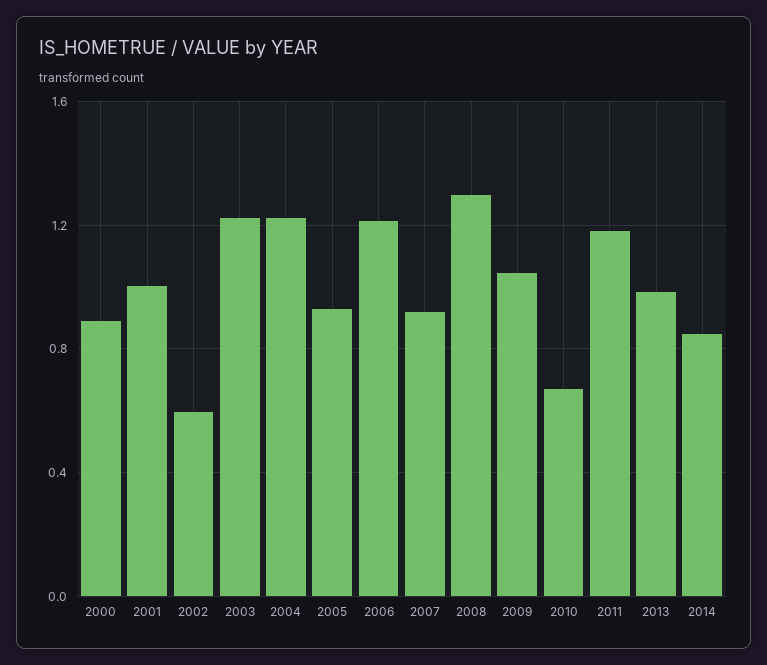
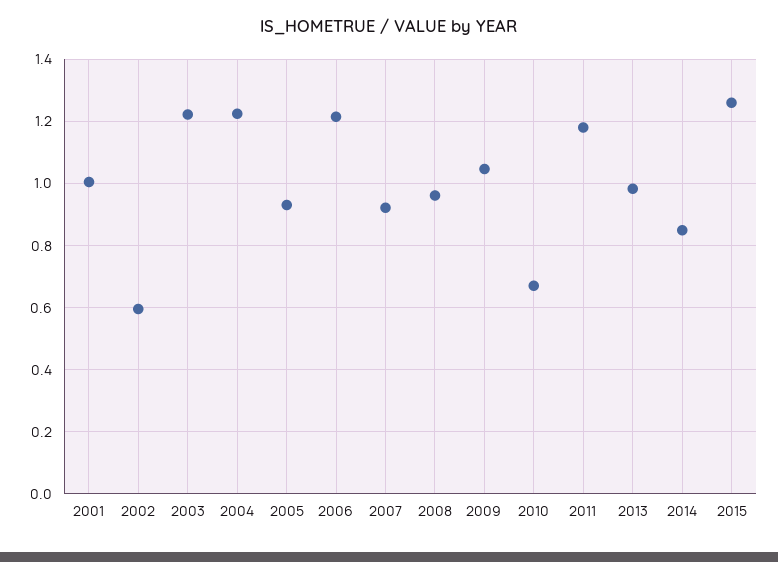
2000: 0.9 -> none
2008: 1.3 -> 0.96
2015: none -> 1.26

